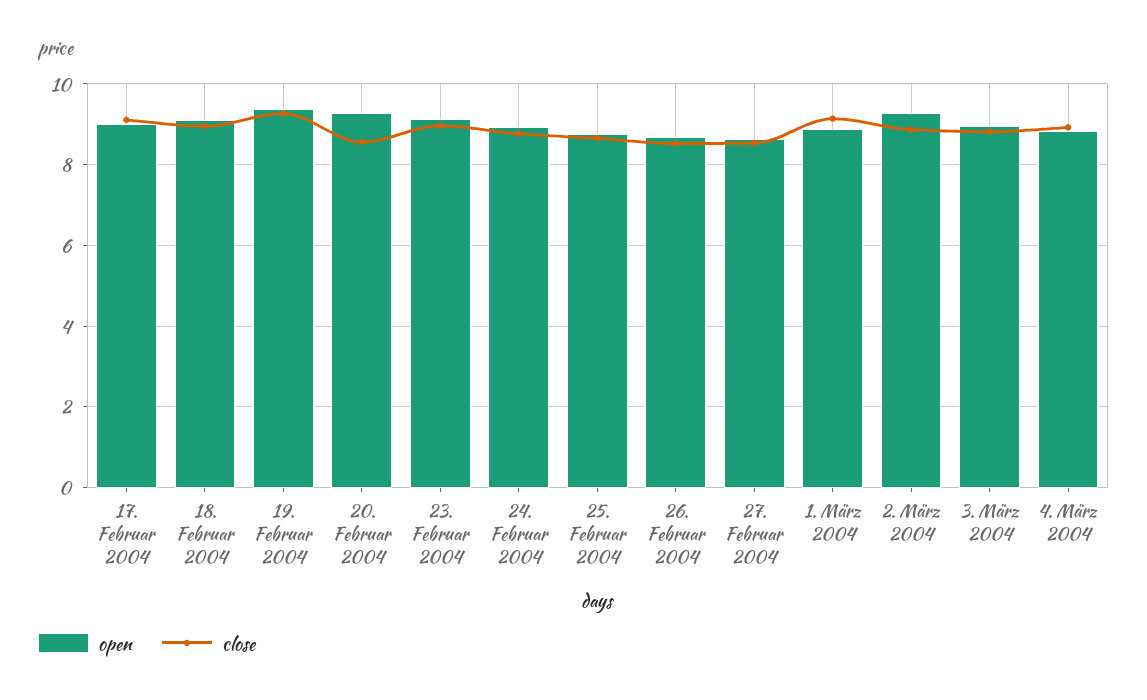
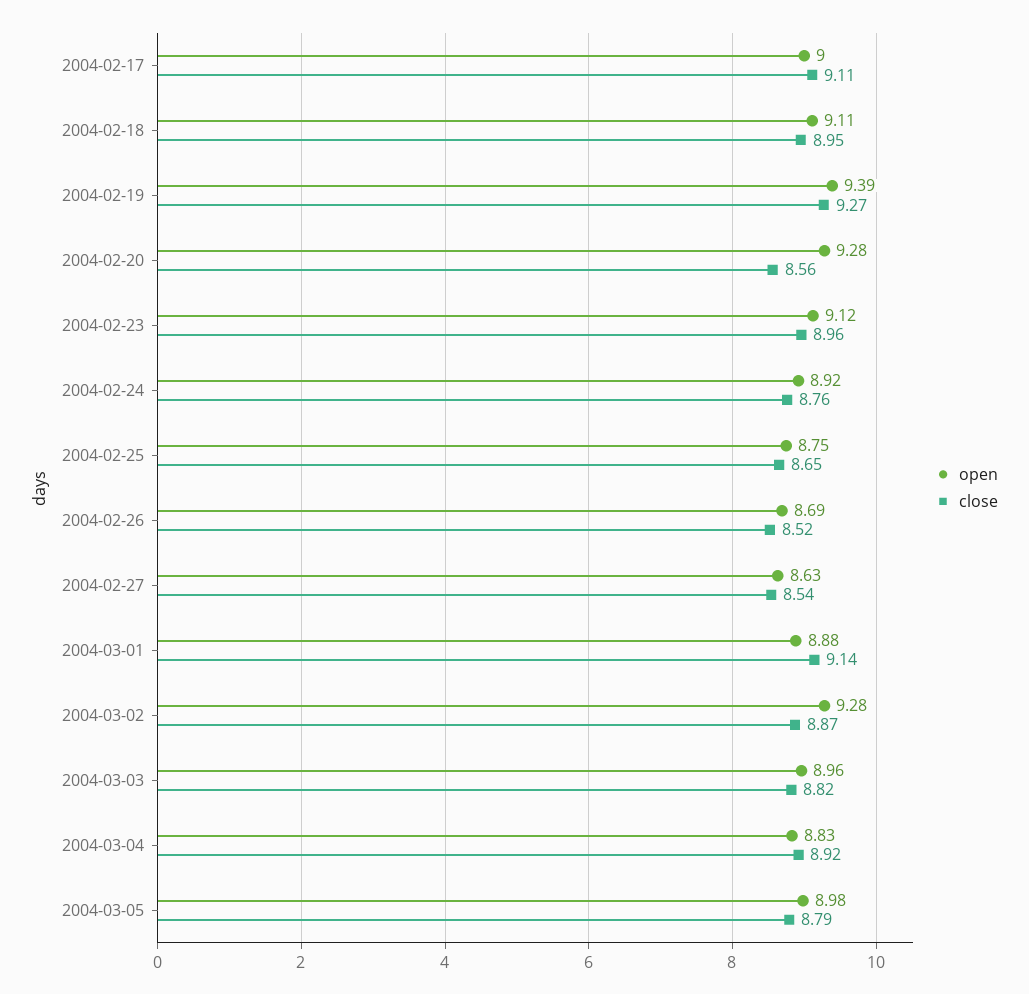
open, 2004-03-05: none -> 8.98
close, 2004-03-05: none -> 8.79

